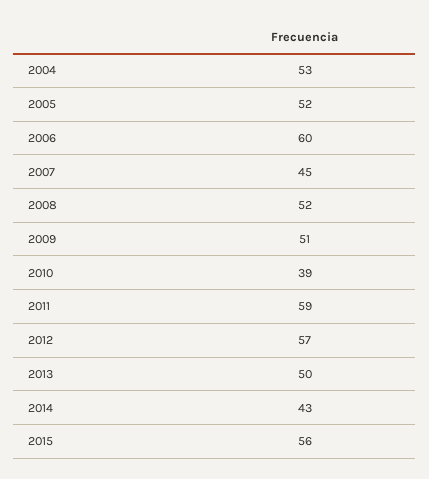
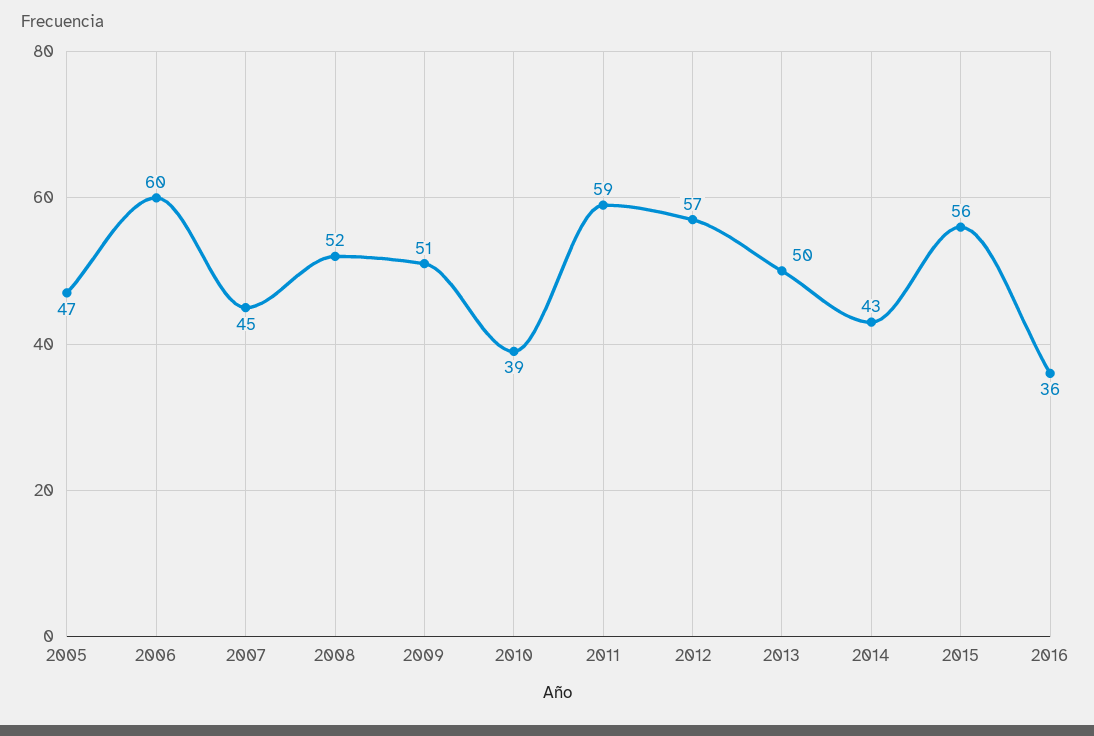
2004: 53 -> none
2005: 52 -> 47
2016: none -> 36

